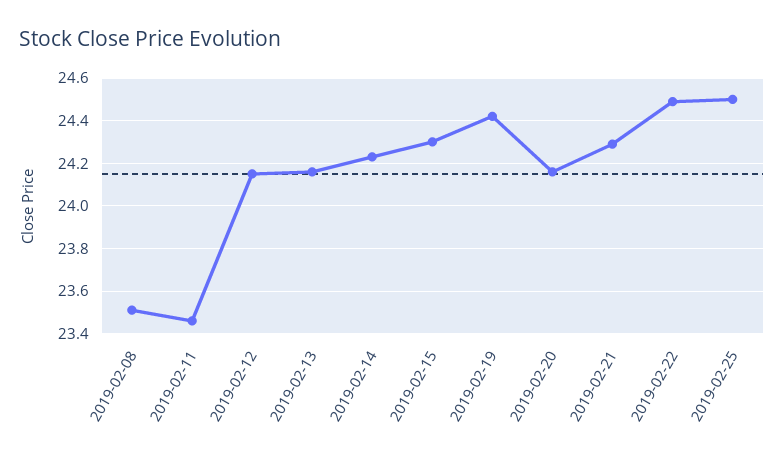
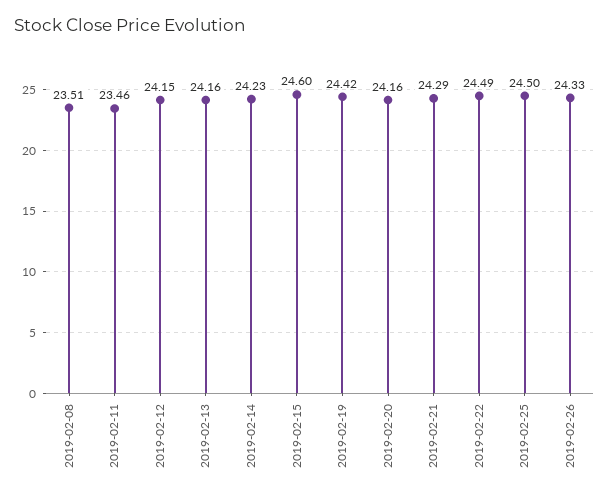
2019-02-15: 24.3 -> 24.6
2019-02-26: none -> 24.33

